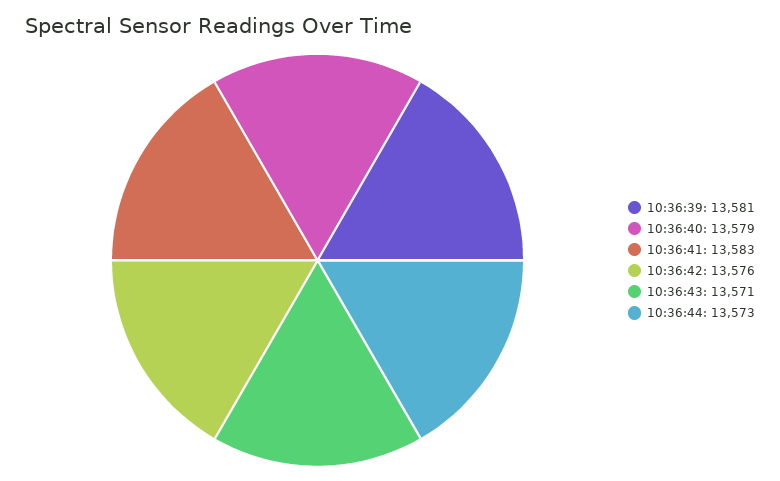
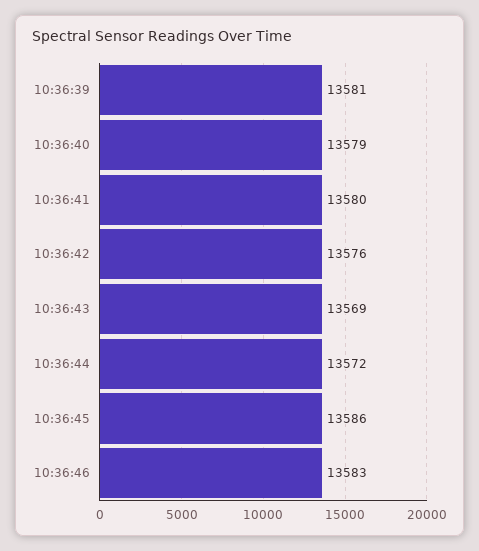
10:36:41: 13583 -> 13580
10:36:43: 13571 -> 13569
10:36:44: 13573 -> 13572
10:36:45: none -> 13586
10:36:46: none -> 13583

